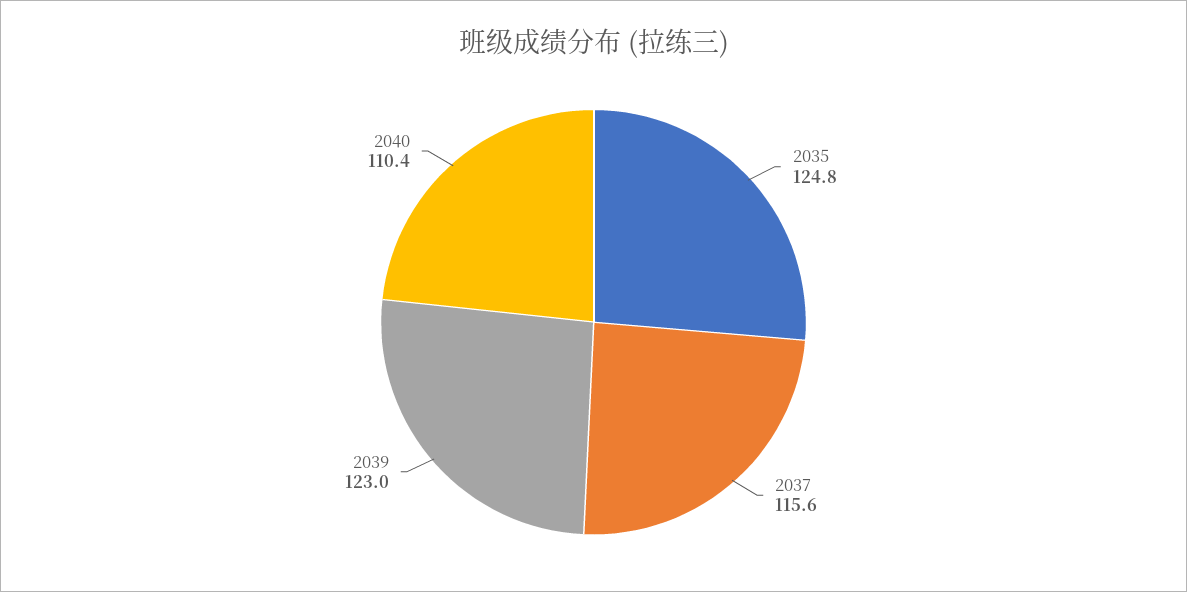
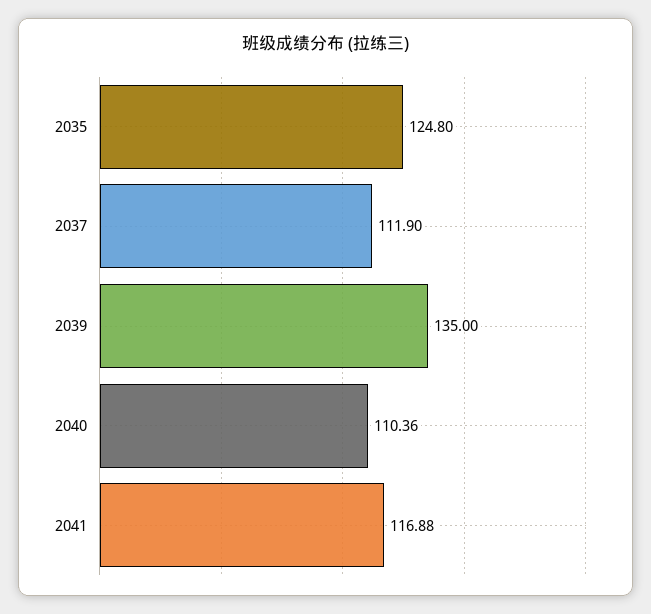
2037: 115.6 -> 111.9
2039: 123 -> 135
2041: none -> 116.88

